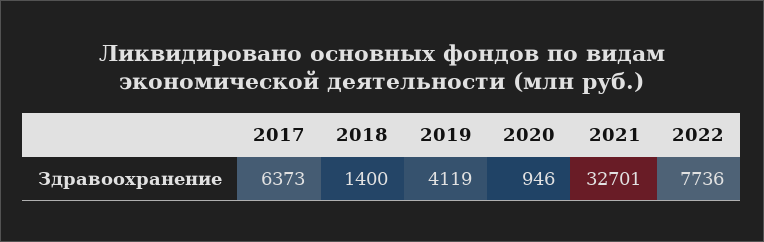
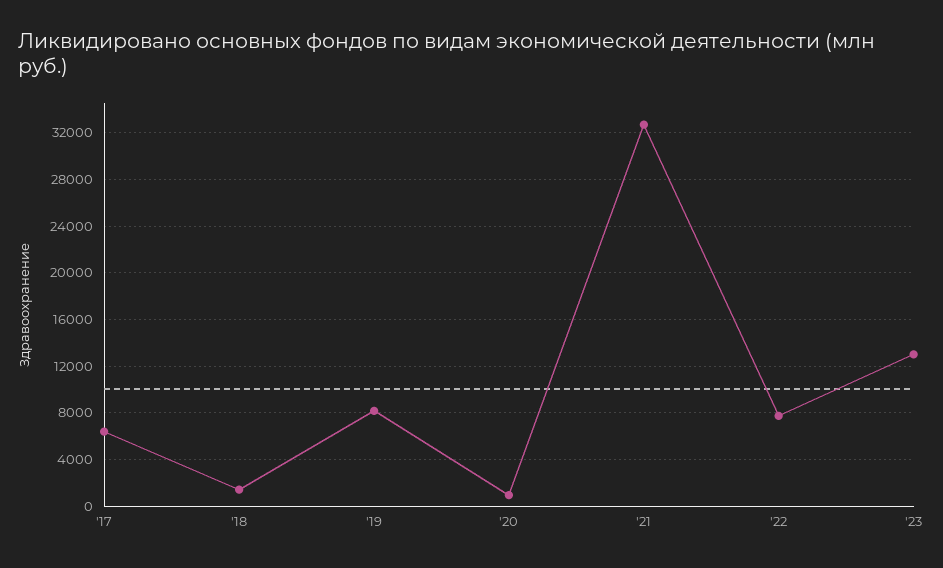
2019: 4119 -> 8000
'23: none -> 13000

